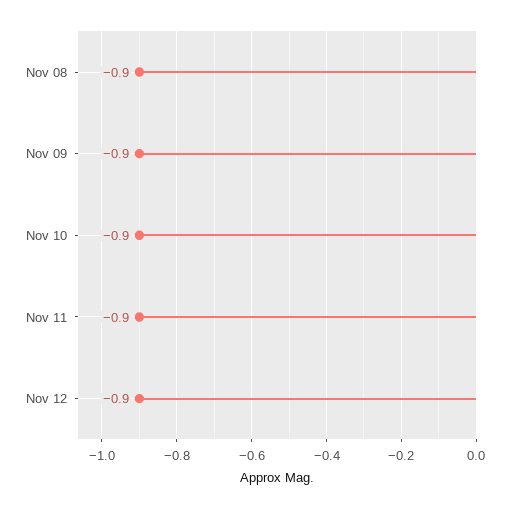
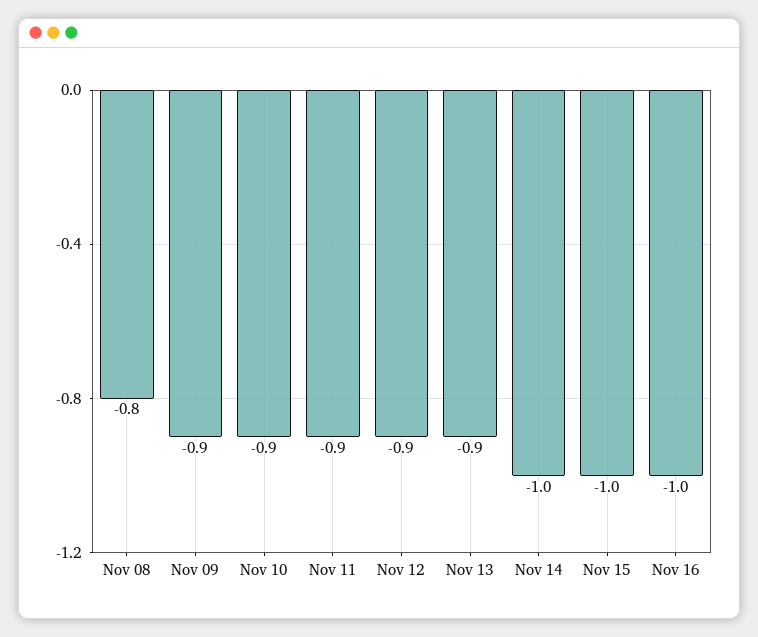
Nov 08: -0.9 -> -0.8
Nov 13: none -> -0.9
Nov 14: none -> -1
Nov 15: none -> -1
Nov 16: none -> -1

